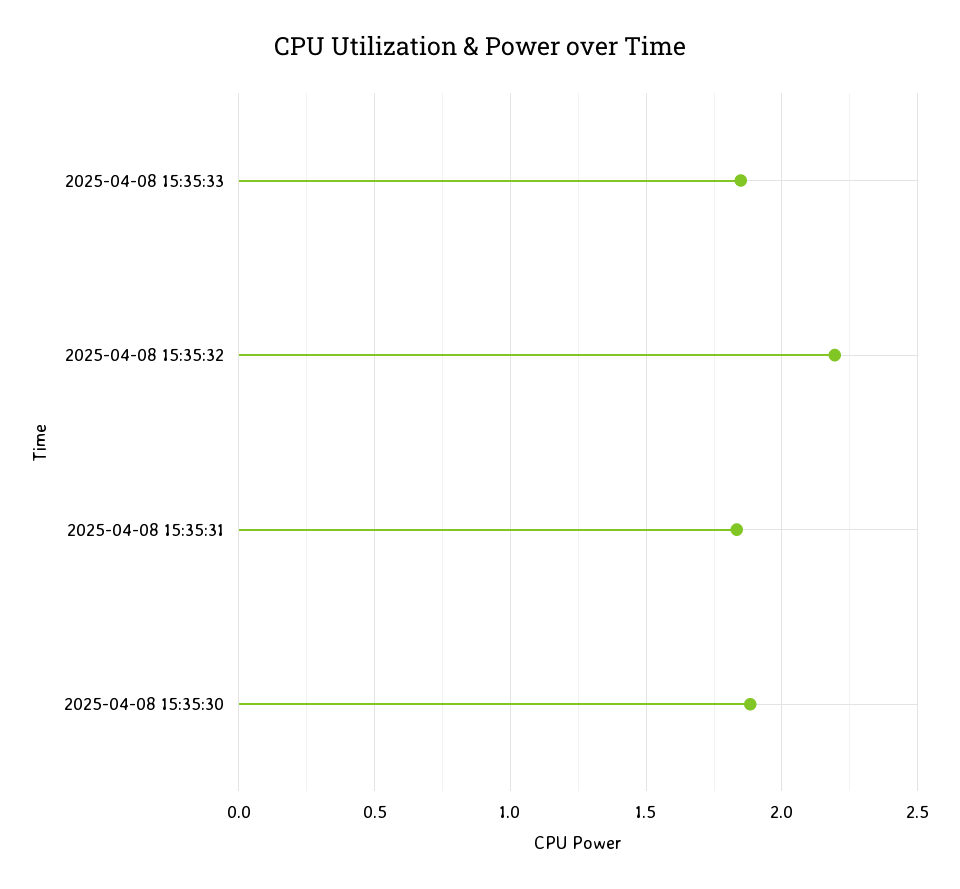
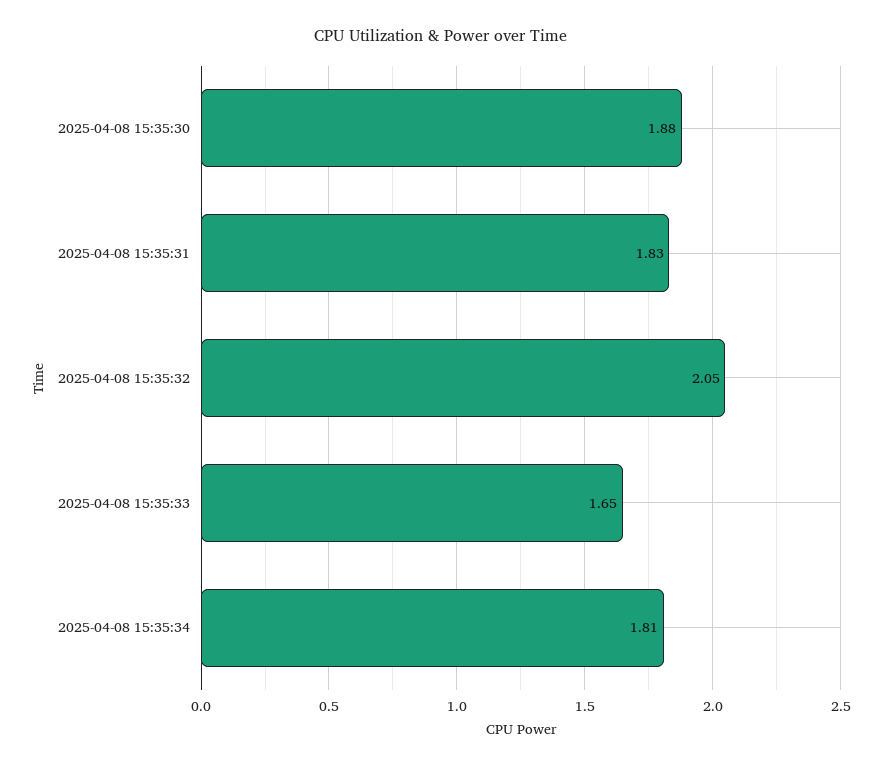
2025-04-08 15:35:33: 1.85 -> 1.65
2025-04-08 15:35:32: 2.2 -> 2.05
2025-04-08 15:35:34: none -> 1.81

